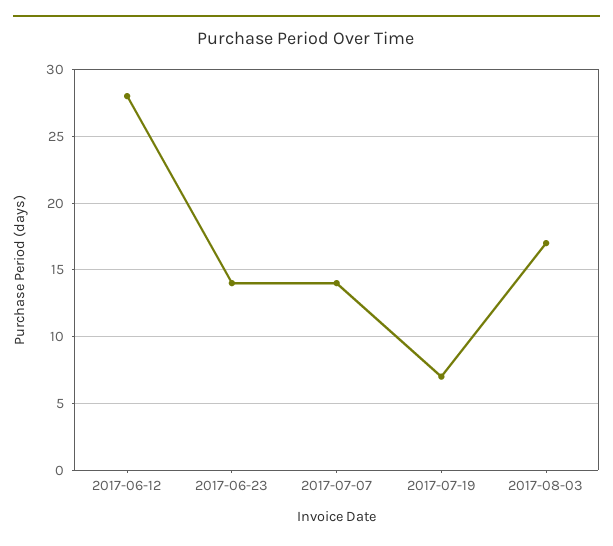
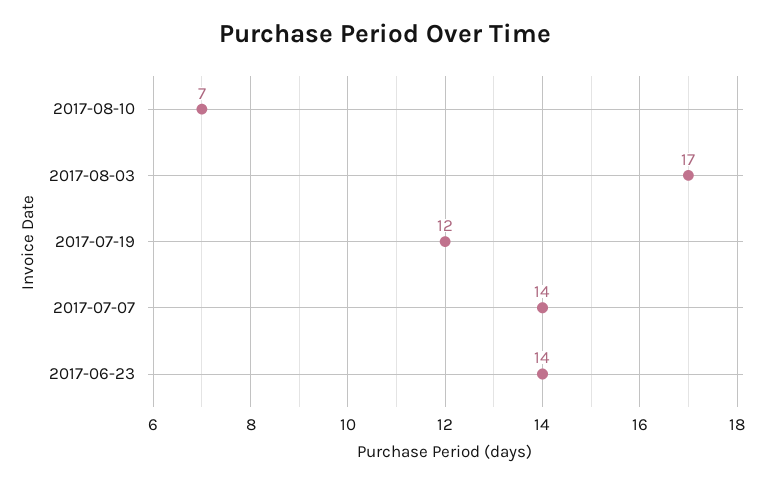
2017-06-12: 28 -> none
2017-07-19: 7 -> 12
2017-08-10: none -> 7

